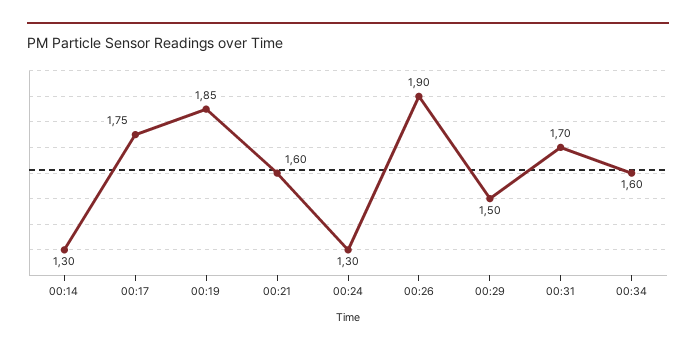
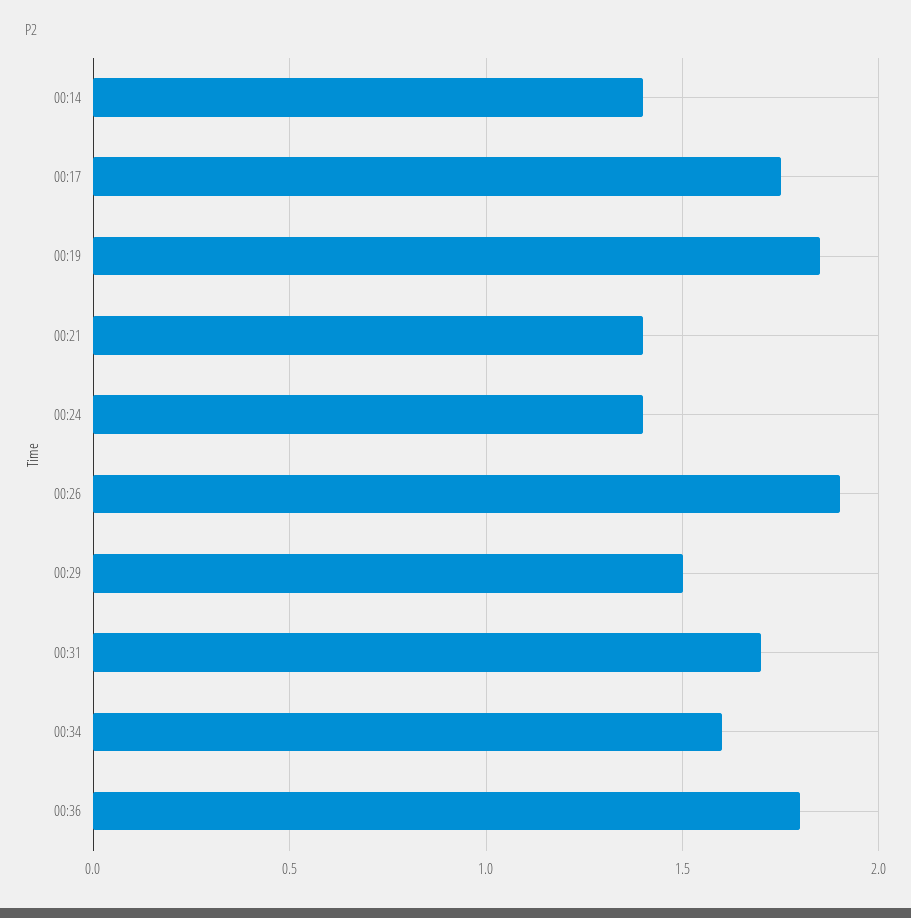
00:14: 1.3 -> 1.4
00:21: 1.6 -> 1.4
00:24: 1.3 -> 1.4
00:36: none -> 1.8

